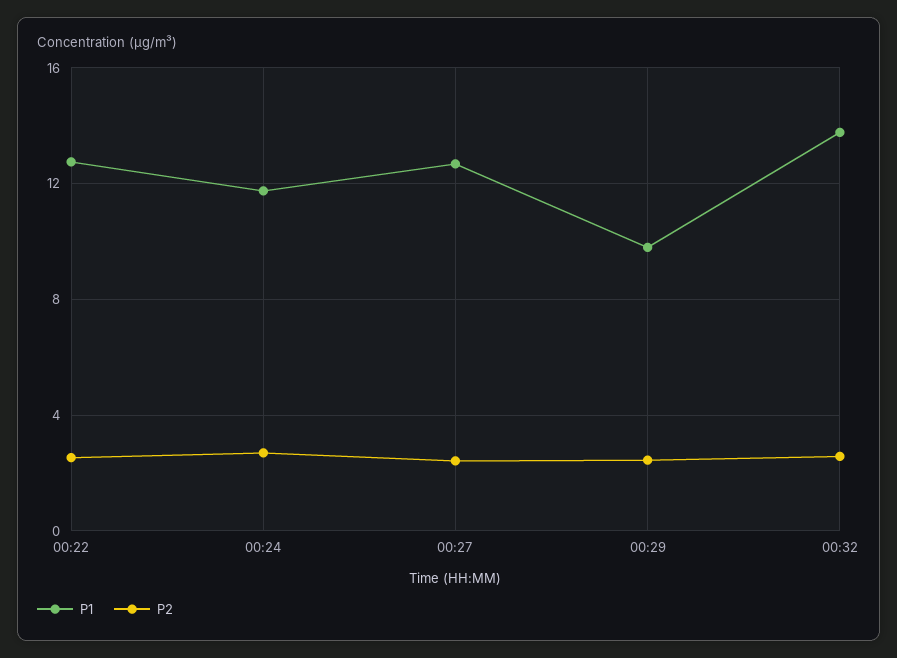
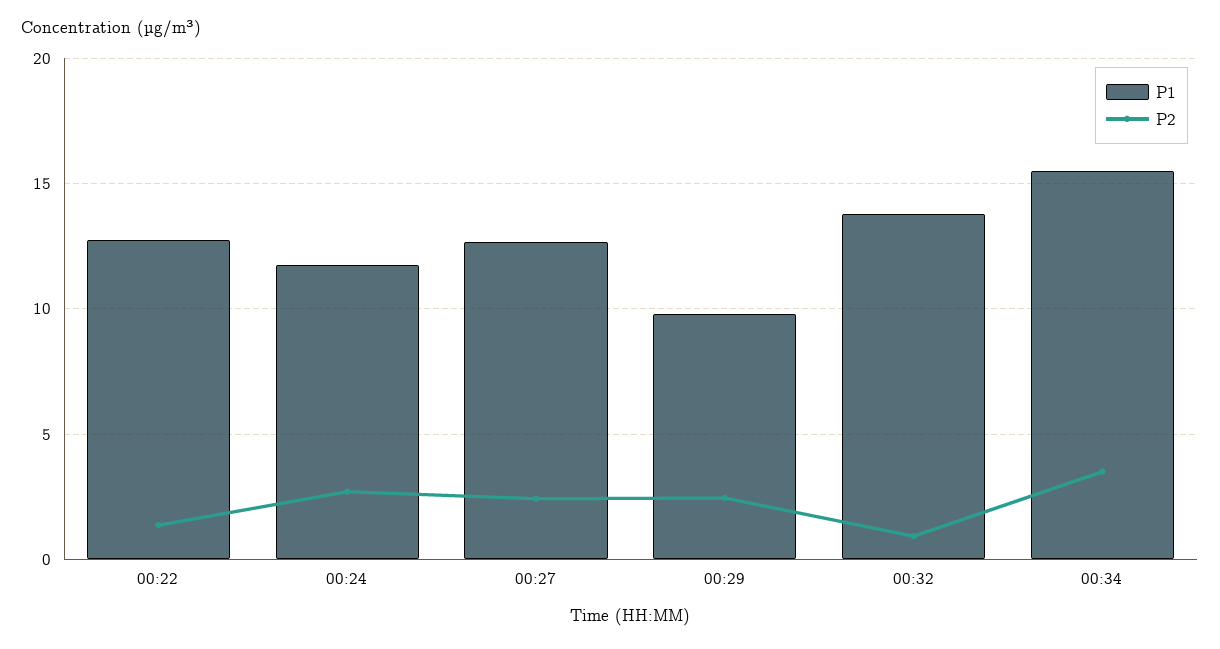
P2, 00:22: 2.5 -> 1.5
P2, 00:32: 2.5 -> 1
P1, 00:34: none -> 15.5
P2, 00:34: none -> 3.5

